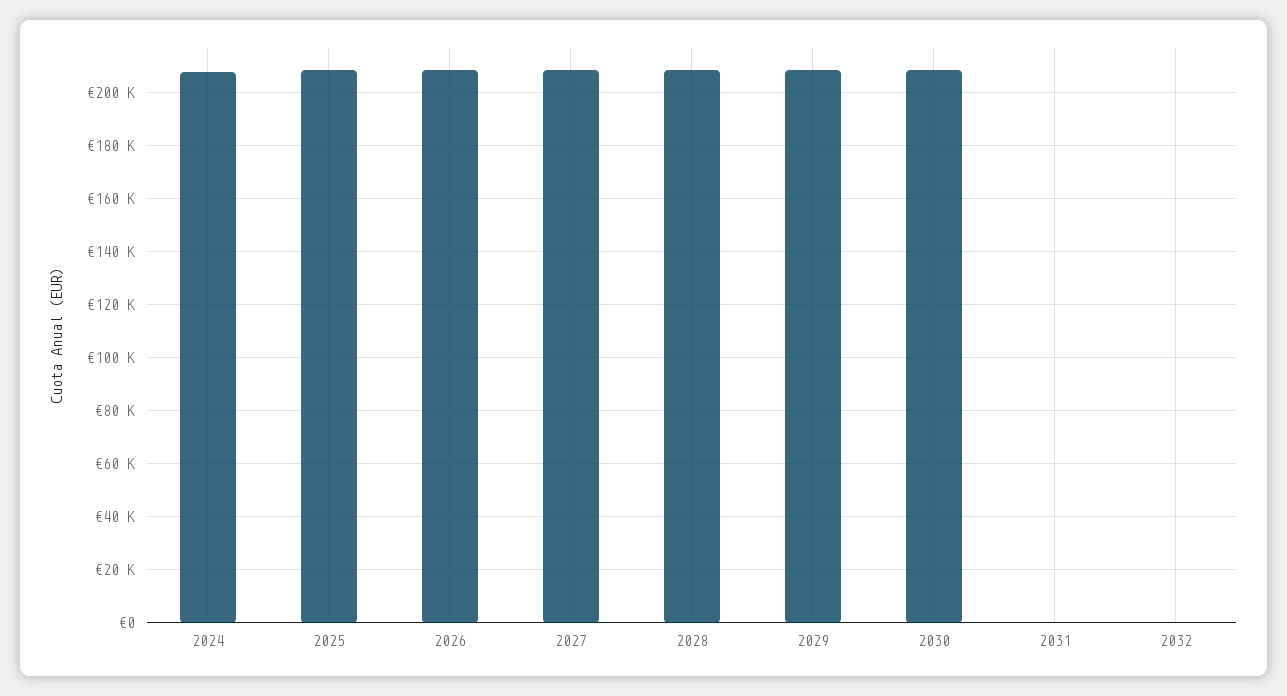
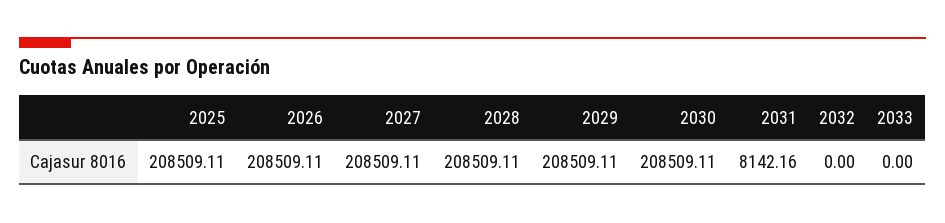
2024: 207500 -> none
2031: 0 -> 8142.16
2033: none -> 0

